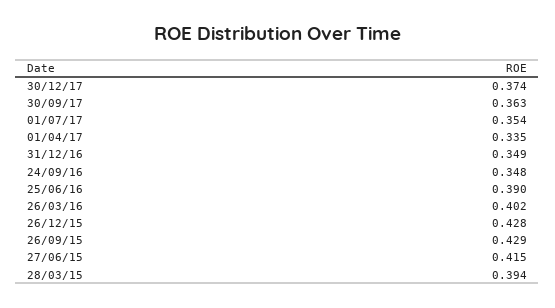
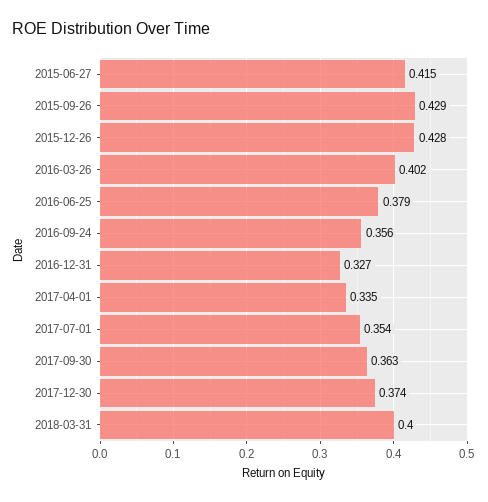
31/12/16: 0.349 -> 0.327
24/09/16: 0.348 -> 0.356
25/06/16: 0.39 -> 0.379
28/03/15: 0.394 -> none
2018-03-31: none -> 0.4

